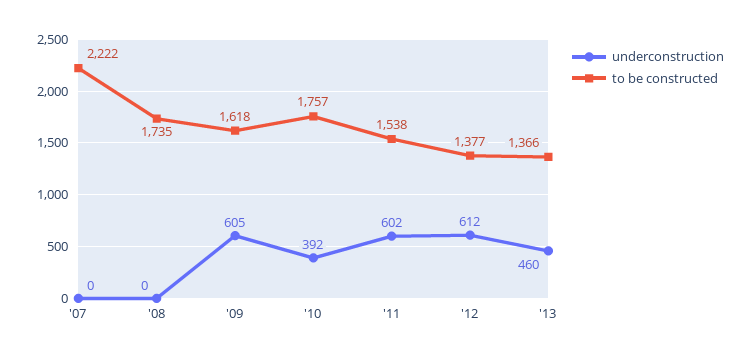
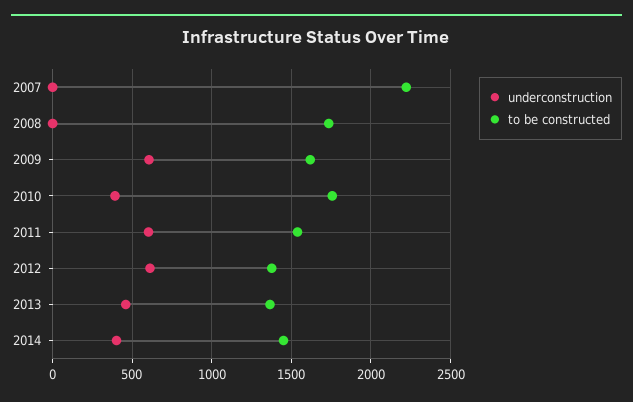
underconstruction, 2014: none -> 400
to be constructed, 2014: none -> 1450

